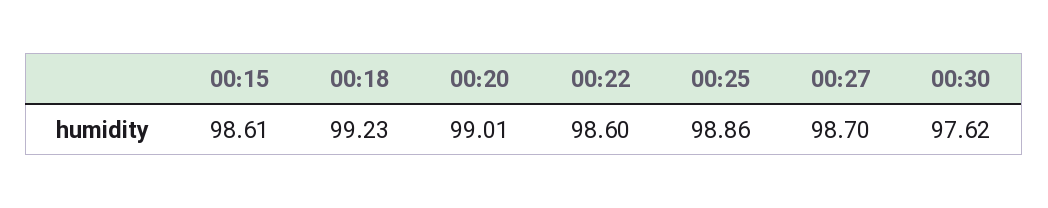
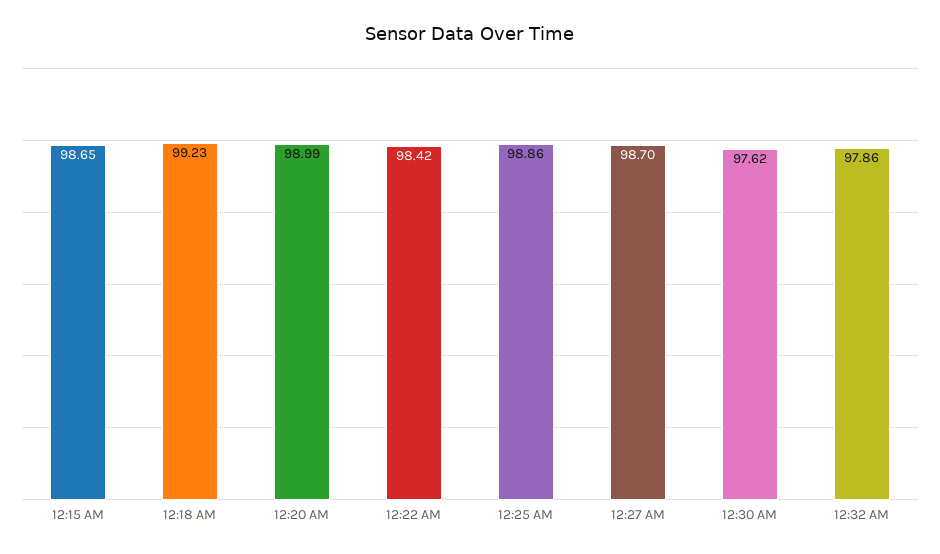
00:15: 98.61 -> 98.65
00:20: 99.01 -> 98.99
00:22: 98.6 -> 98.42
12:32 AM: none -> 97.86

